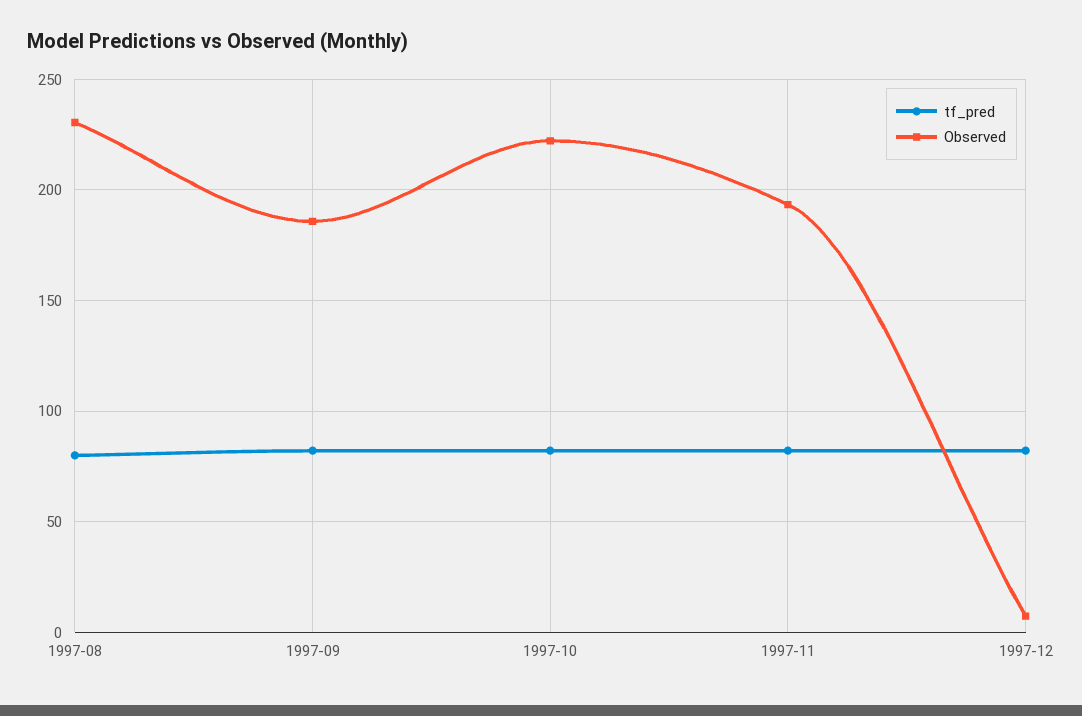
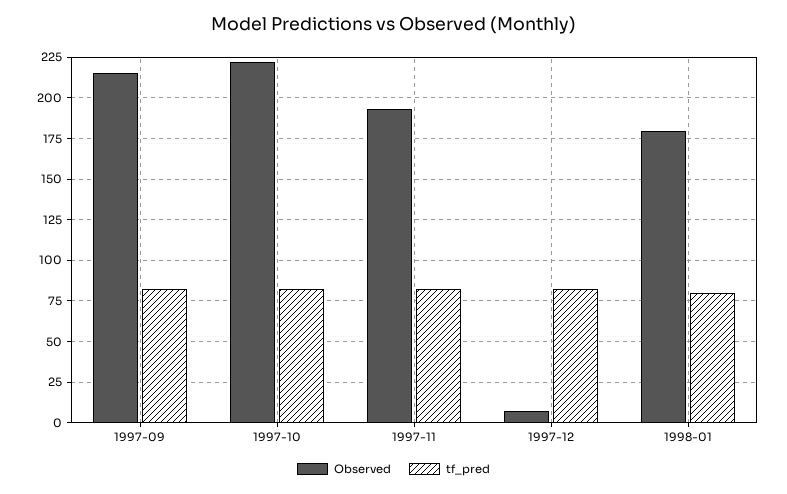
tf_pred, 1997-08: 80 -> none
Observed, 1997-08: 230 -> none
Observed, 1997-09: 185 -> 215
Observed, 1998-01: none -> 180
tf_pred, 1998-01: none -> 80

